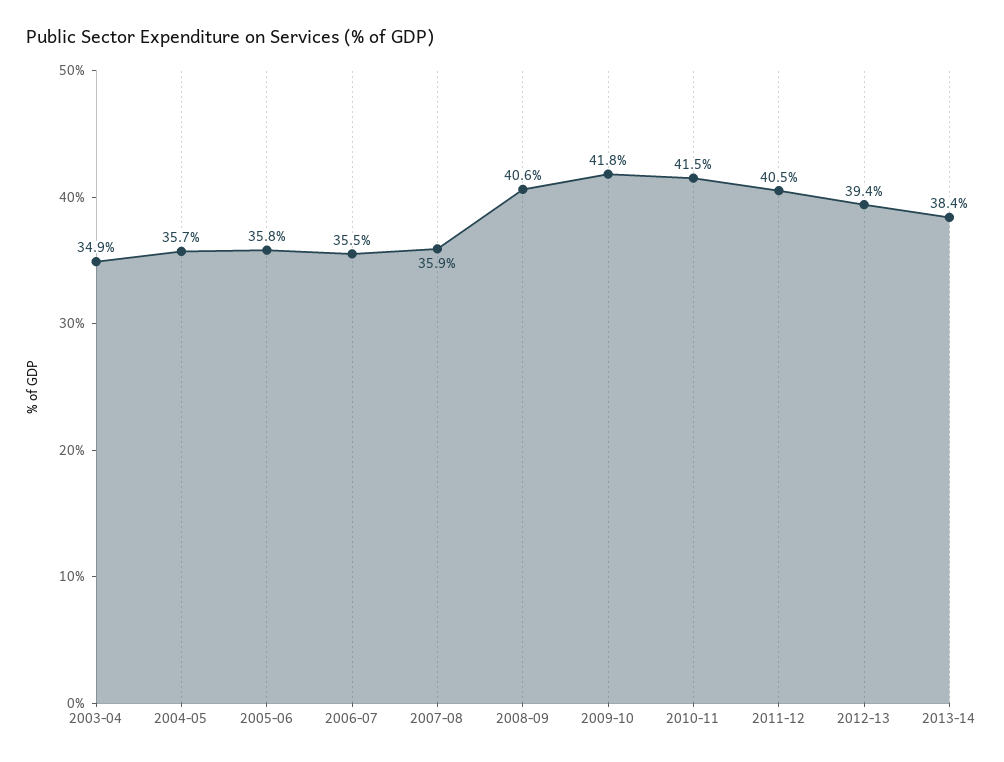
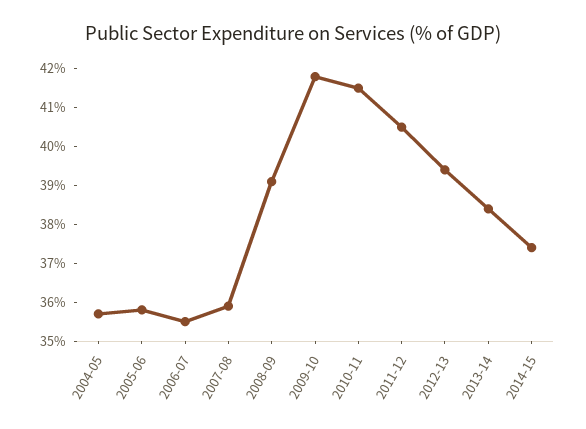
2003-04: 34.9 -> none
2008-09: 40.6 -> 39
2014-15: none -> 37.5

